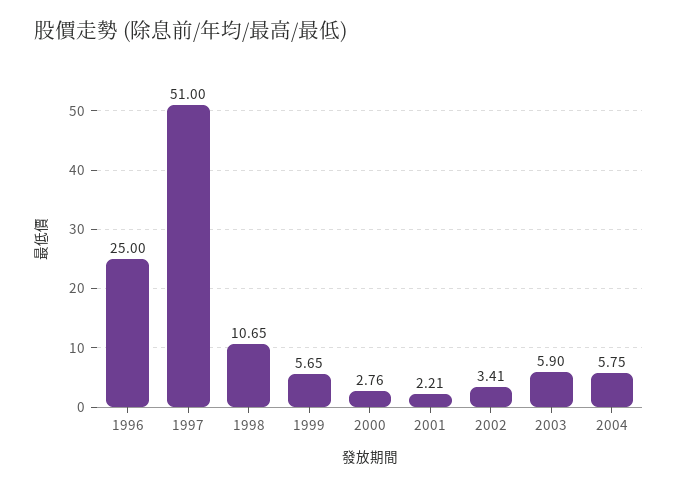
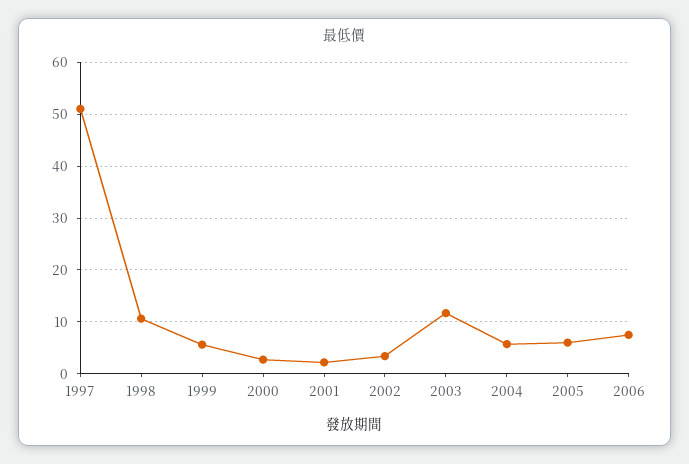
1996: 25 -> none
2003: 5.9 -> 12
2005: none -> 6
2006: none -> 8

